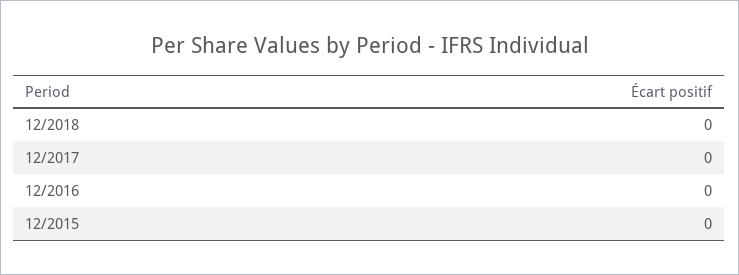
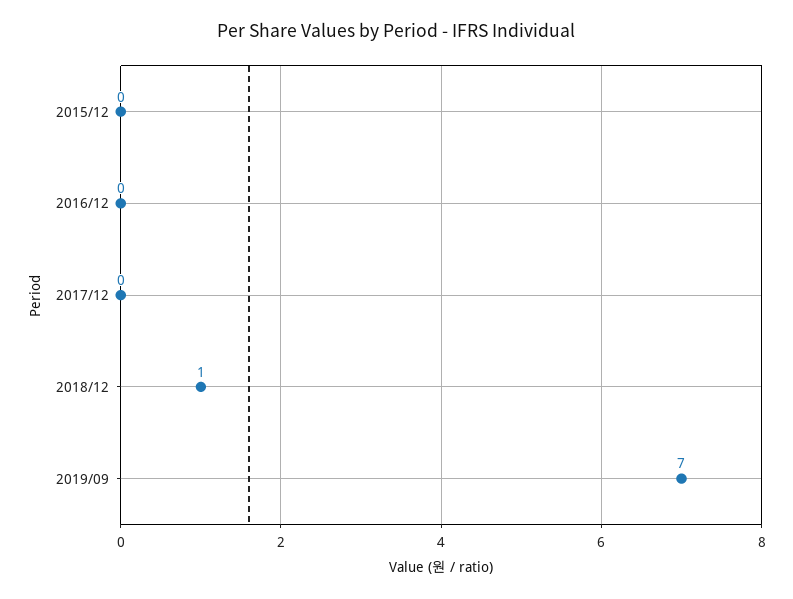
12/2018: 0 -> 1
2019/09: none -> 7

